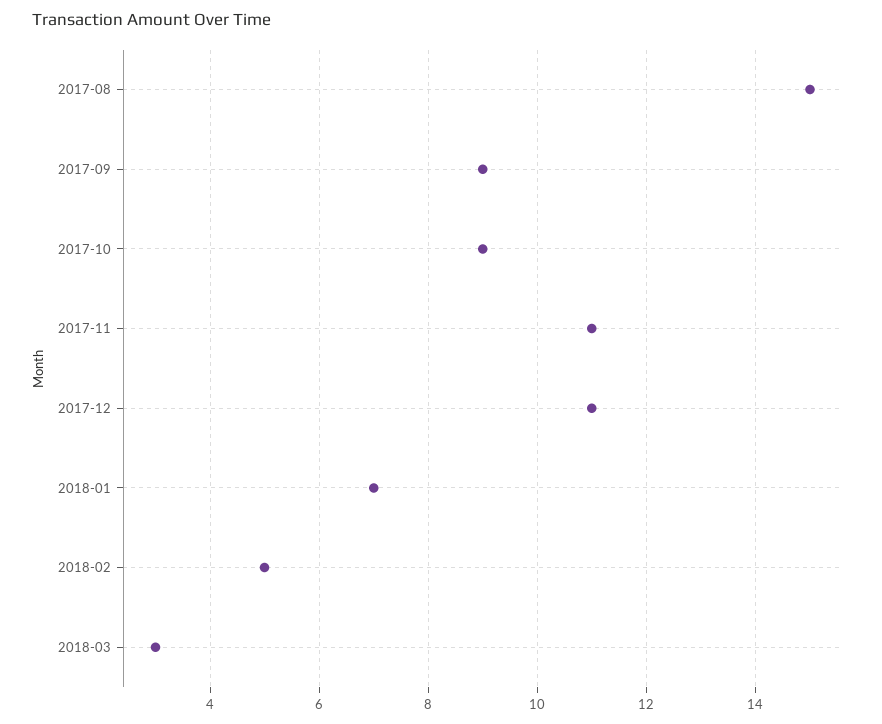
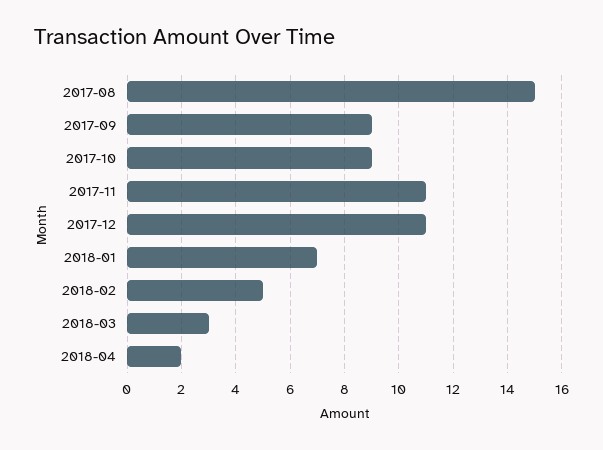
2018-04: none -> 2

